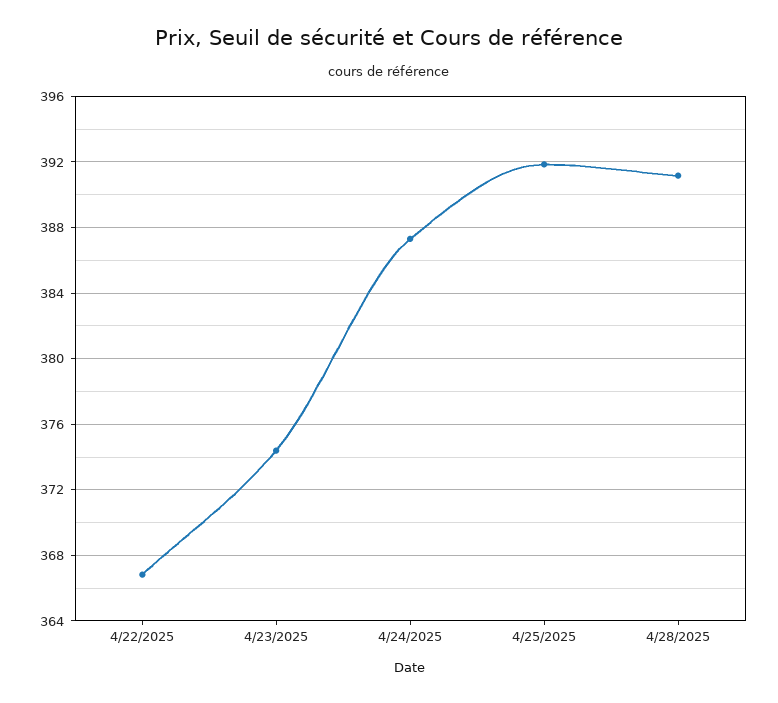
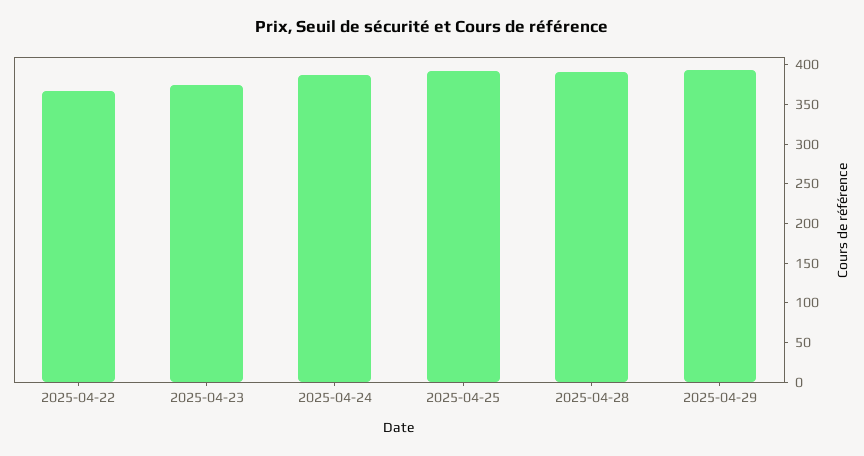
2025-04-29: none -> 400

